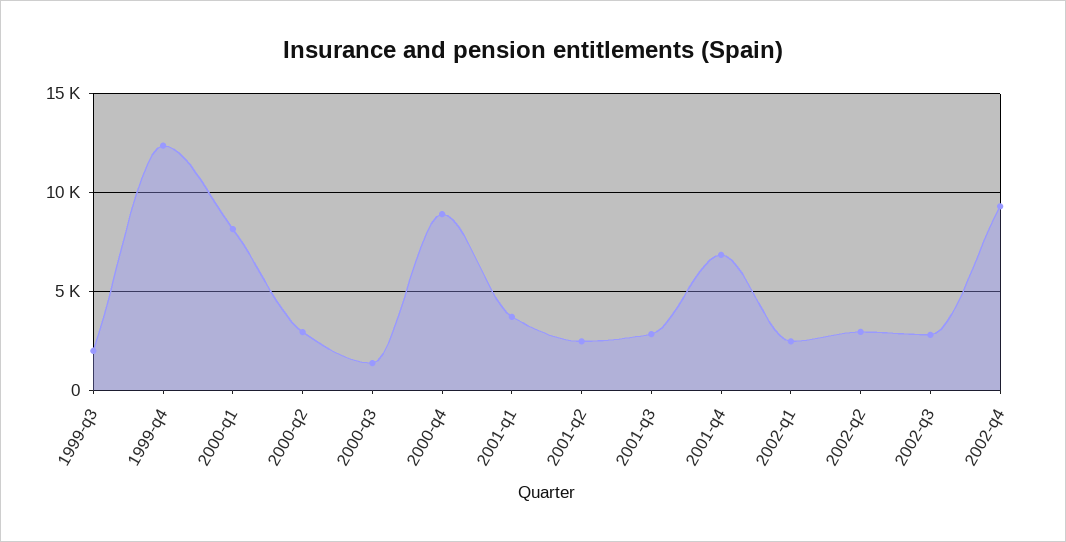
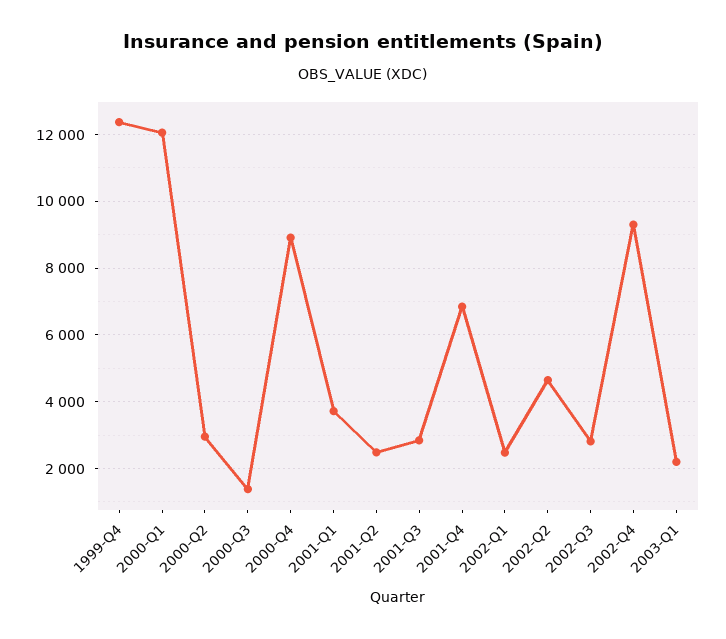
1999-q3: 2000 -> none
2000-q1: 8000 -> 12000
2002-q2: 3000 -> 4600
2003-Q1: none -> 2200

